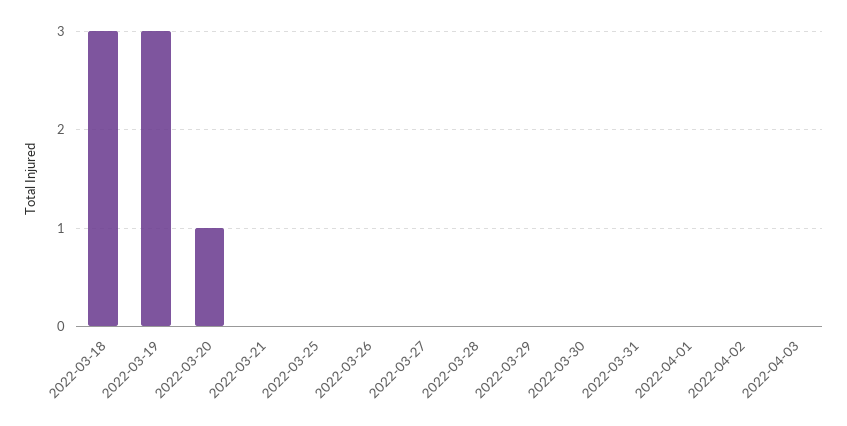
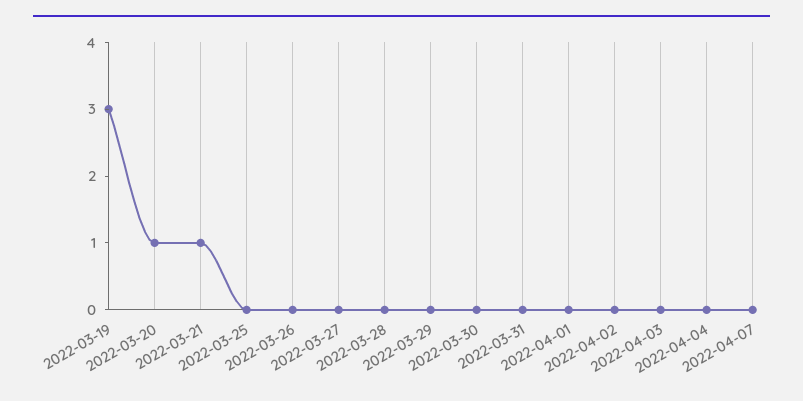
2022-03-18: 3 -> none
2022-03-21: 0 -> 1
2022-04-04: none -> 0
2022-04-07: none -> 0

